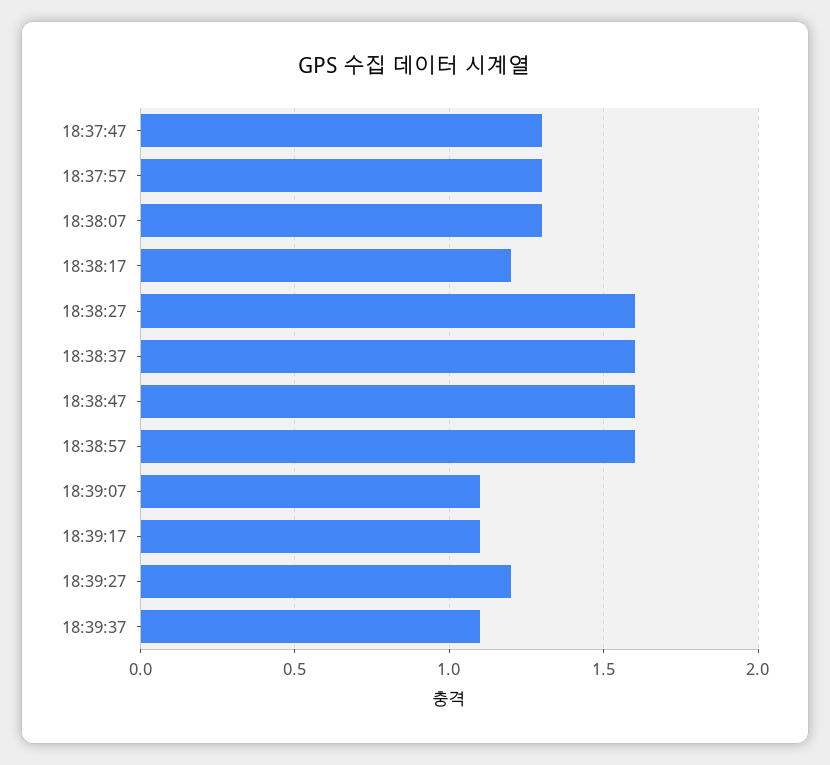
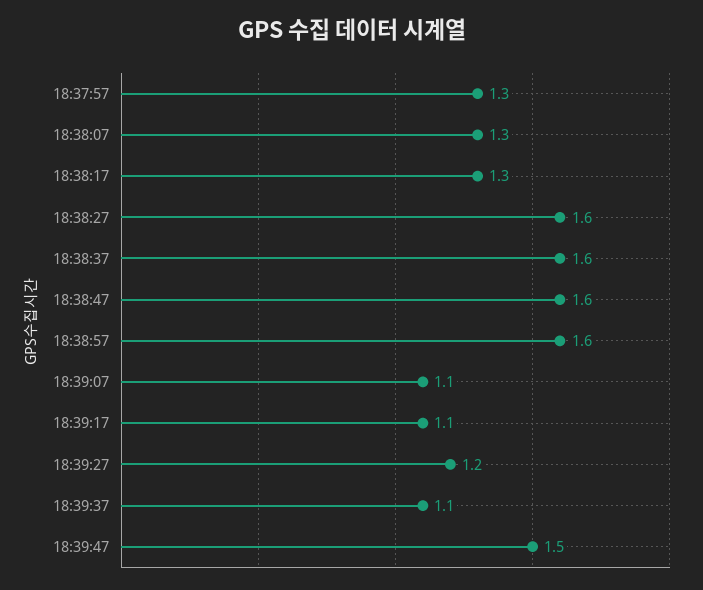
18:37:47: 1.3 -> none
18:38:17: 1.2 -> 1.3
18:39:47: none -> 1.5

